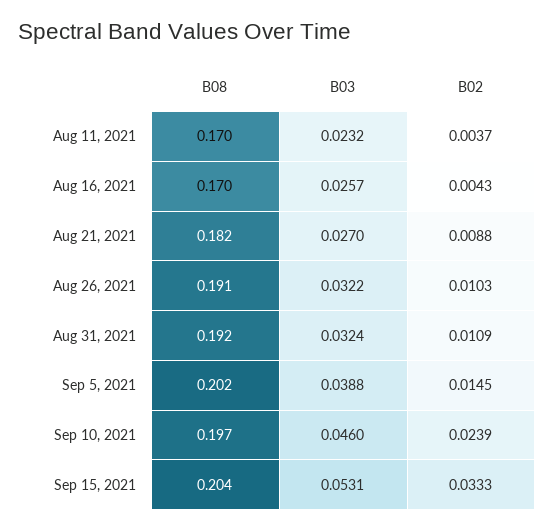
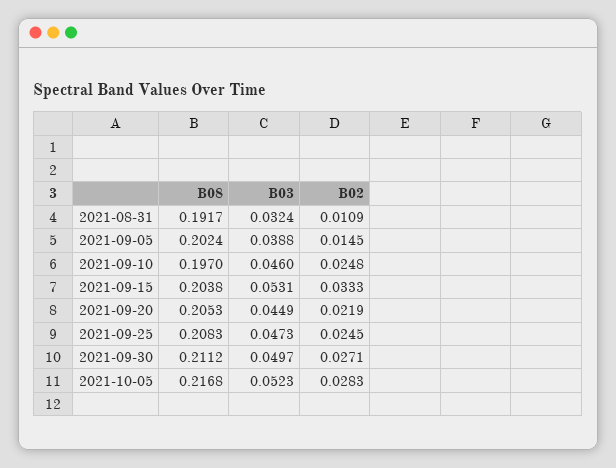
B08, Aug 11, 2021: 0.17 -> none
B03, Aug 11, 2021: 0.0232 -> none
B02, Aug 11, 2021: 0.0037 -> none
B08, Aug 16, 2021: 0.17 -> none
B03, Aug 16, 2021: 0.0257 -> none
B02, Aug 16, 2021: 0.0043 -> none
B08, Aug 21, 2021: 0.182 -> none
B03, Aug 21, 2021: 0.027 -> none
B02, Aug 21, 2021: 0.0088 -> none
B08, Aug 26, 2021: 0.191 -> none
B03, Aug 26, 2021: 0.0322 -> none
B02, Aug 26, 2021: 0.0103 -> none
B02, Sep 10, 2021: 0.0239 -> 0.0248
B08, 2021-09-20: none -> 0.2053
B03, 2021-09-20: none -> 0.0449
B02, 2021-09-20: none -> 0.0219
B08, 2021-09-25: none -> 0.2083
B03, 2021-09-25: none -> 0.0473
B02, 2021-09-25: none -> 0.0245
B08, 2021-09-30: none -> 0.2112
B03, 2021-09-30: none -> 0.0497
B02, 2021-09-30: none -> 0.0271
B08, 2021-10-05: none -> 0.2168
B03, 2021-10-05: none -> 0.0523
B02, 2021-10-05: none -> 0.0283

